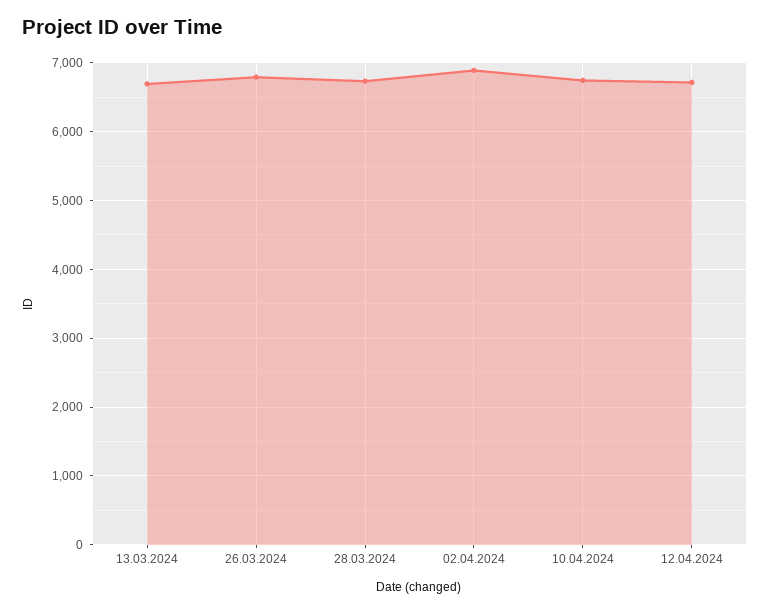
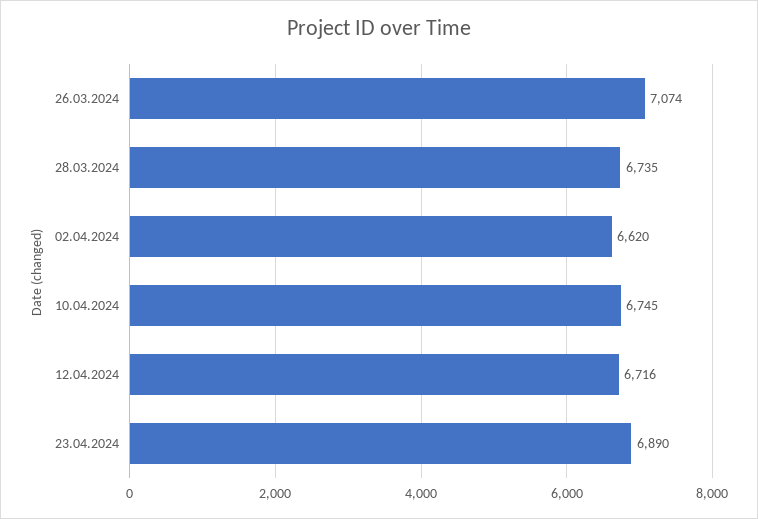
13.03.2024: 6700 -> none
26.03.2024: 6800 -> 7074
02.04.2024: 6900 -> 6620
23.04.2024: none -> 6890

